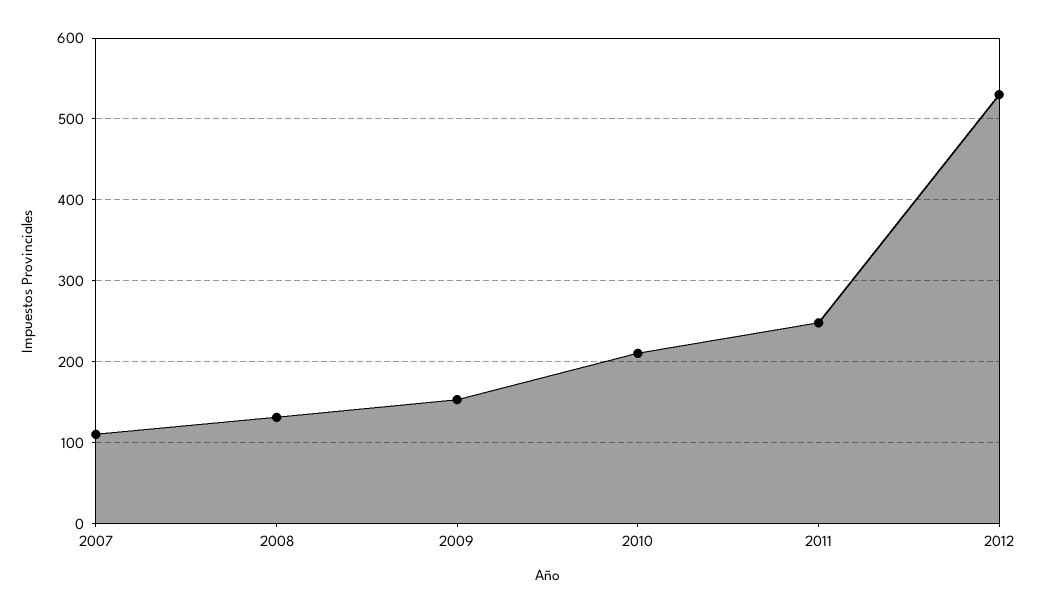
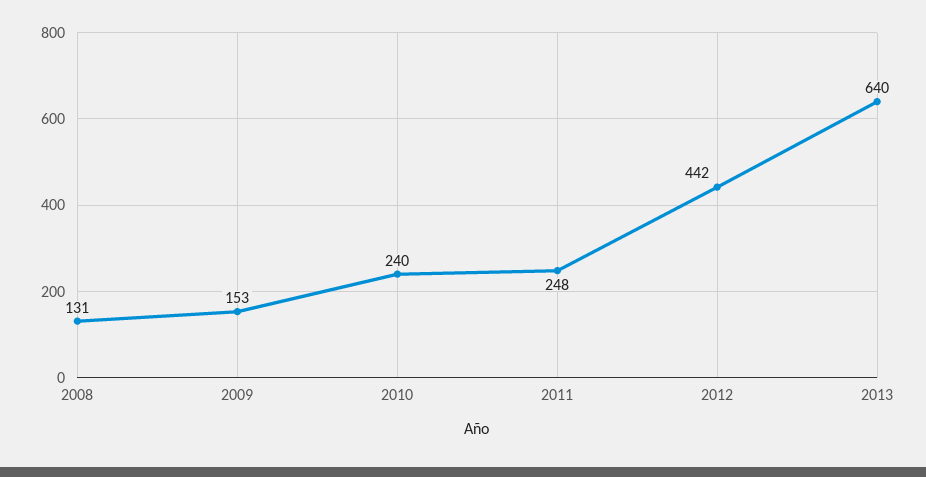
2007: 110 -> none
2010: 210 -> 240
2012: 530 -> 442
2013: none -> 640

